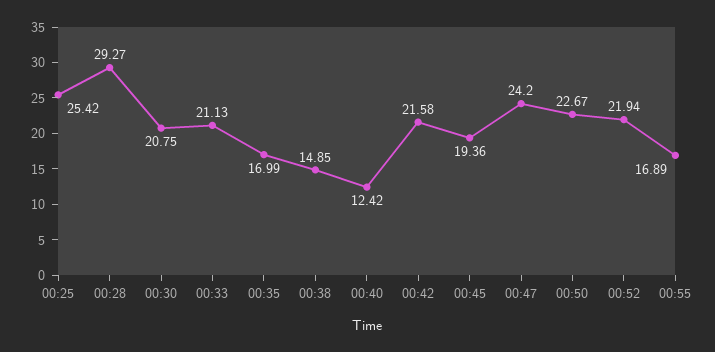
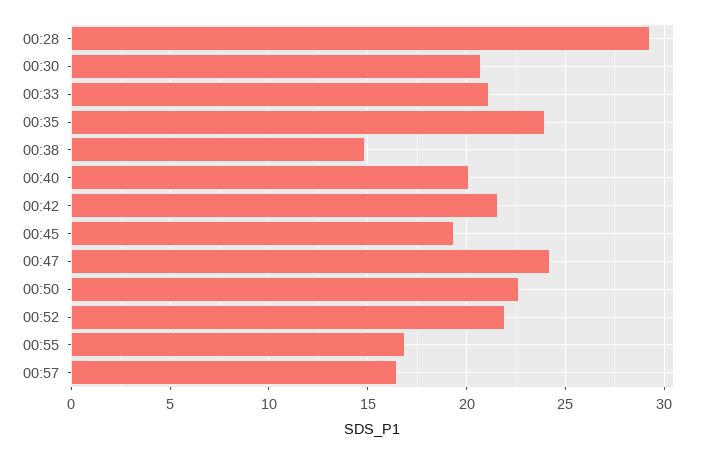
00:25: 25.42 -> none
00:35: 16.99 -> 24
00:40: 12.42 -> 20
00:57: none -> 16.5

